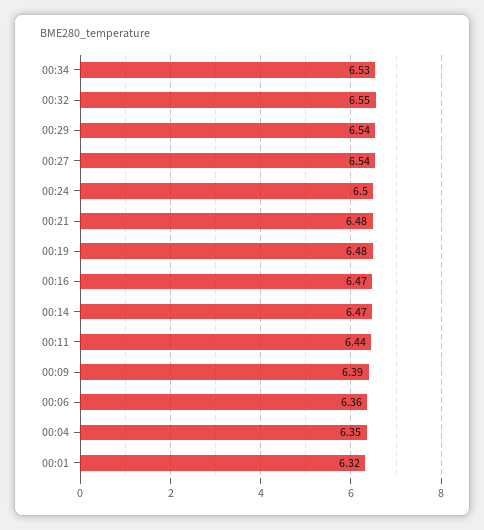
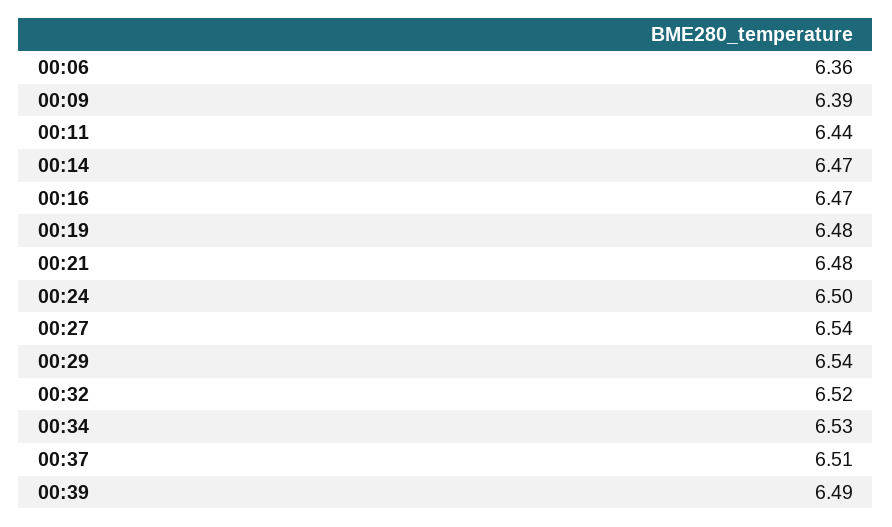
00:32: 6.55 -> 6.52
00:04: 6.35 -> none
00:01: 6.32 -> none
00:37: none -> 6.51
00:39: none -> 6.49

